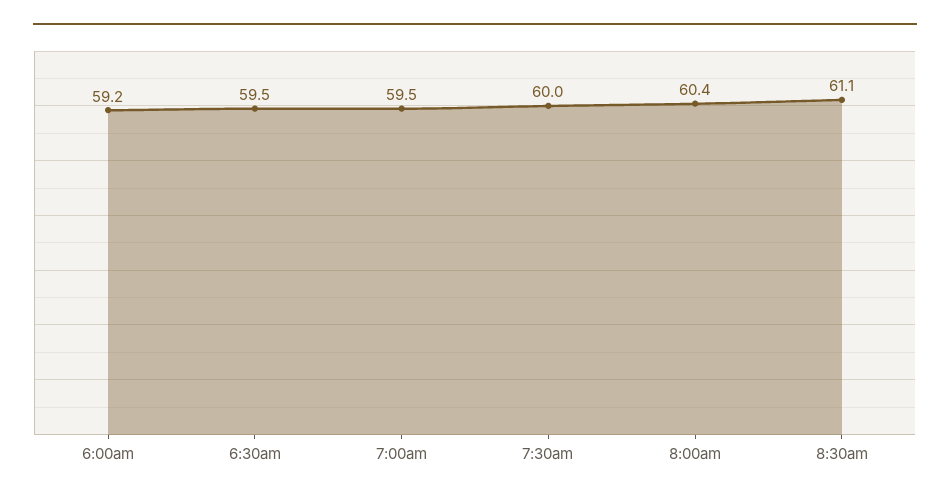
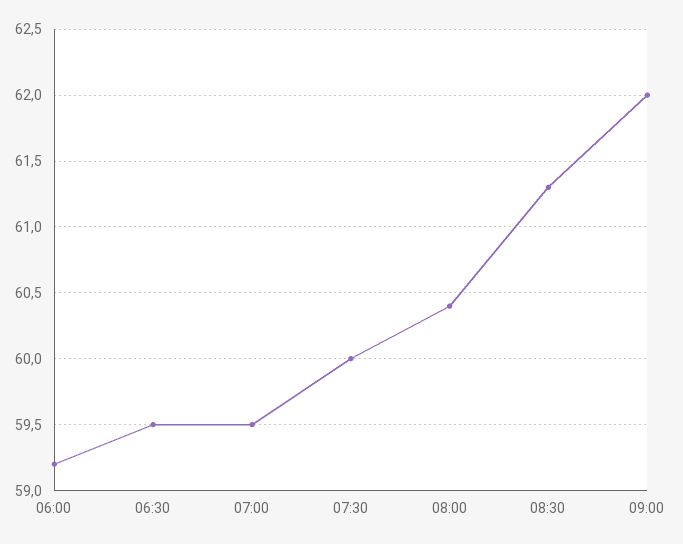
8:30am: 61.1 -> 61.3
09:00: none -> 62

